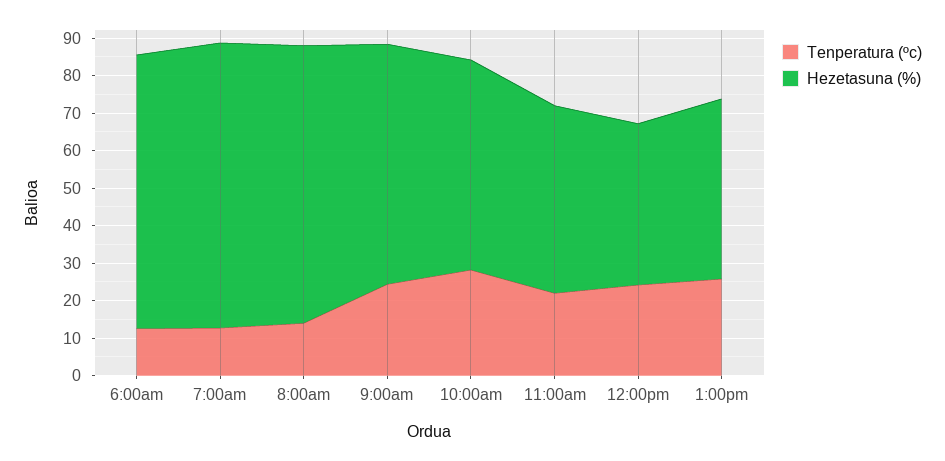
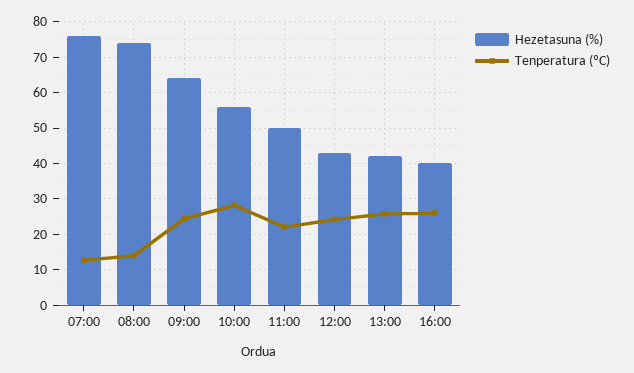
Tenperatura (ºc), 6:00am: 12.5 -> none
Hezetasuna (%), 6:00am: 72.5 -> none
Hezetasuna (%), 1:00pm: 47.5 -> 42
Hezetasuna (%), 16:00: none -> 40
Tenperatura (ºc), 16:00: none -> 26

